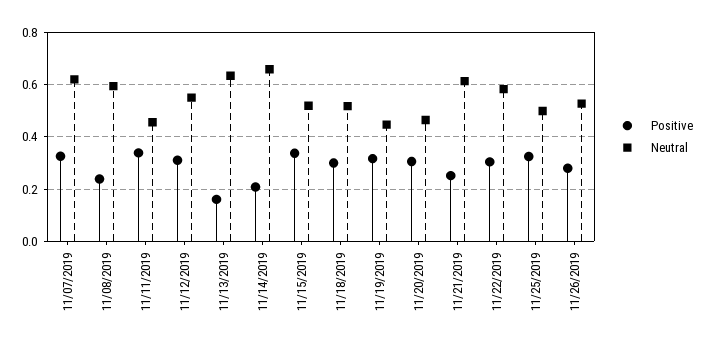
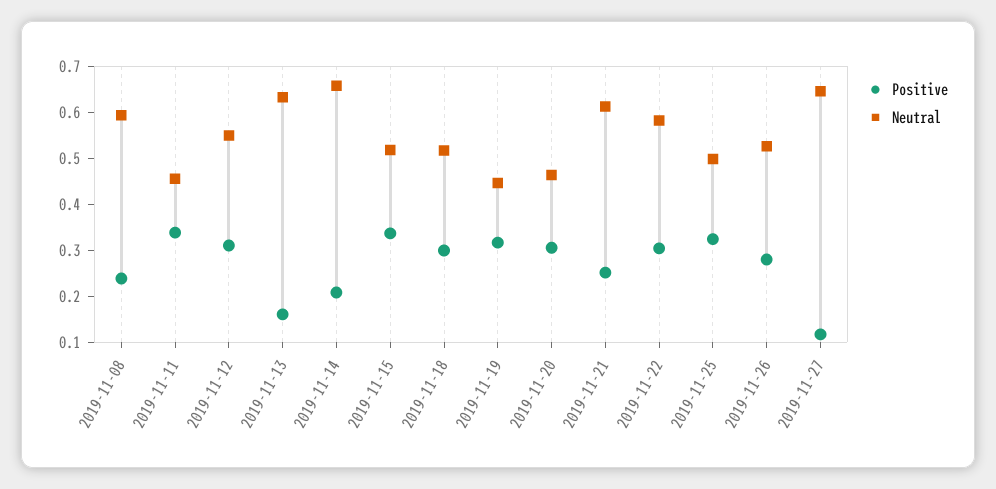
Positive, 11/07/2019: 0.325 -> none
Neutral, 11/07/2019: 0.625 -> none
Positive, 2019-11-27: none -> 0.12
Neutral, 2019-11-27: none -> 0.64

